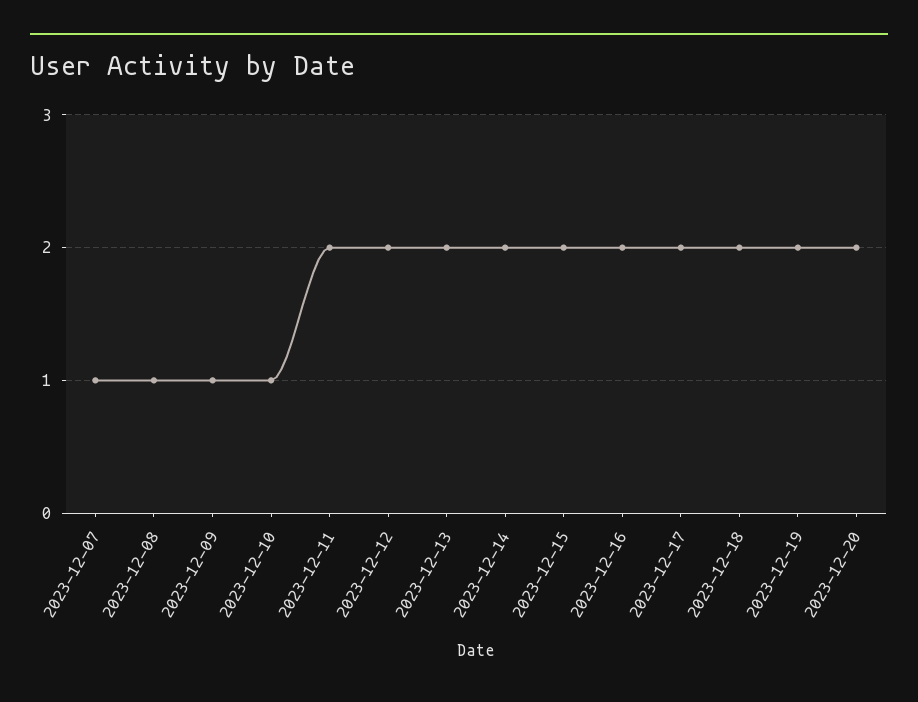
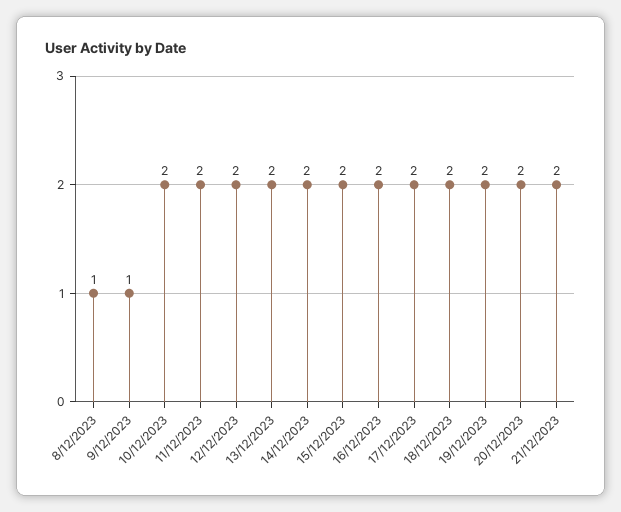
2023-12-07: 1 -> none
2023-12-10: 1 -> 2
21/12/2023: none -> 2

